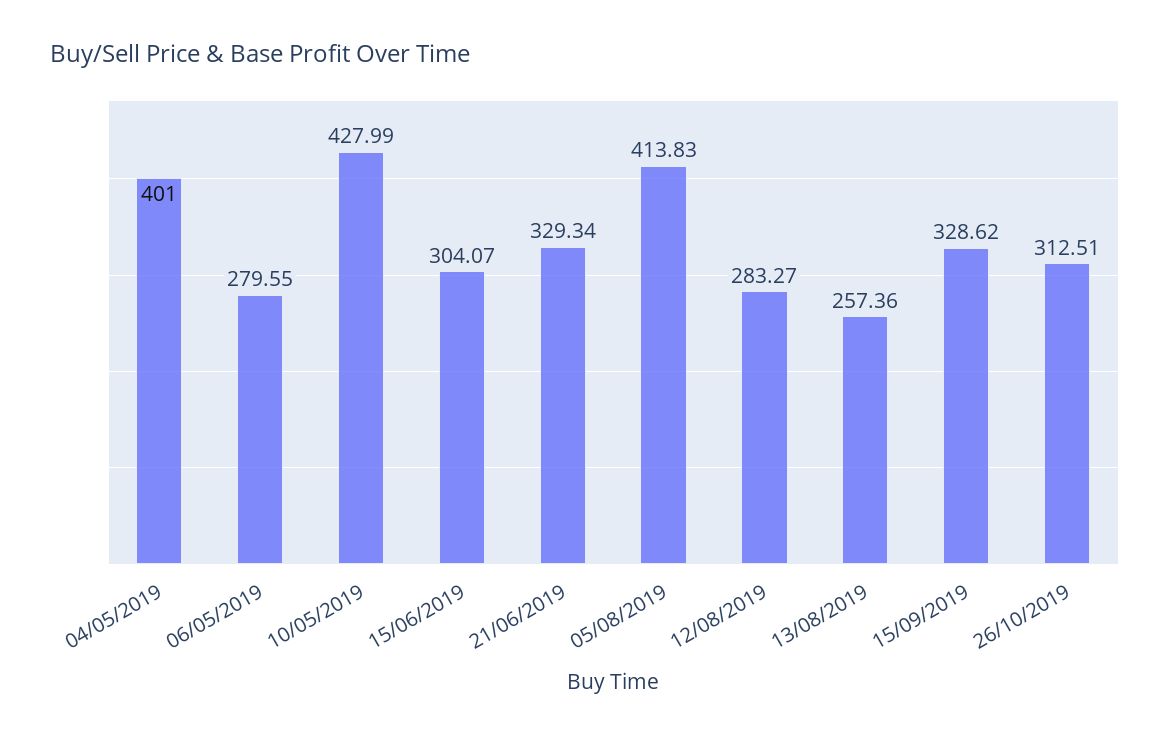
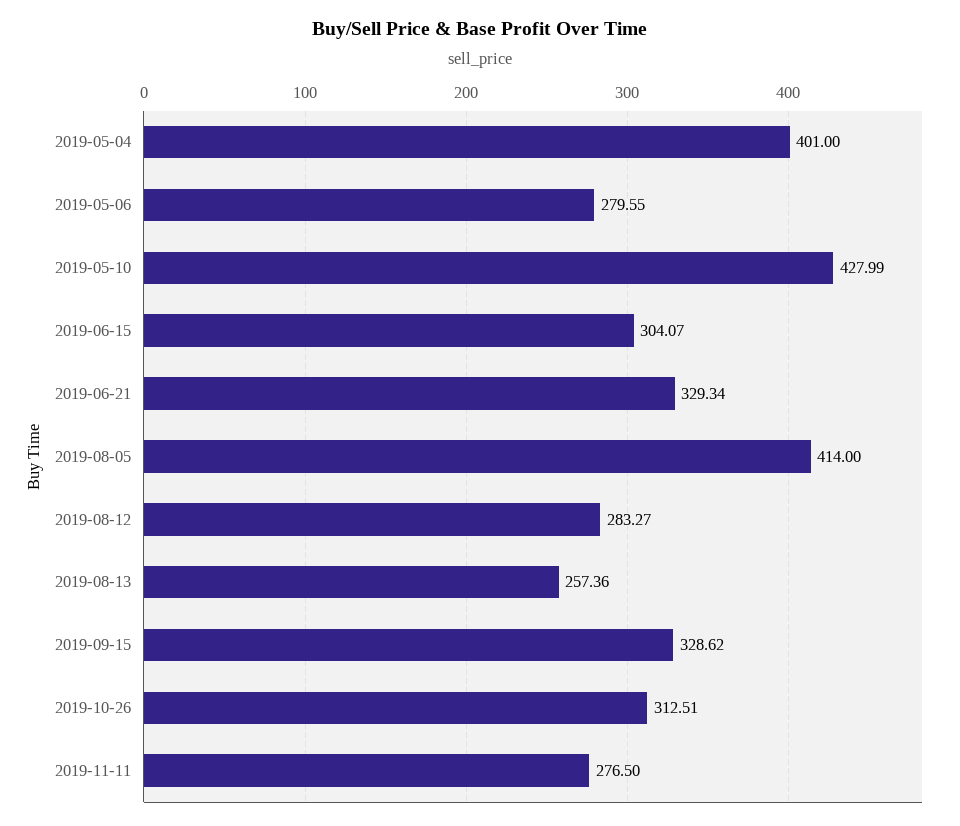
05/08/2019: 413.83 -> 414
2019-11-11: none -> 276.5

